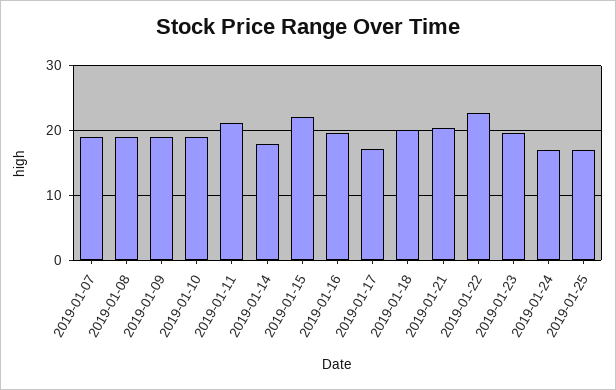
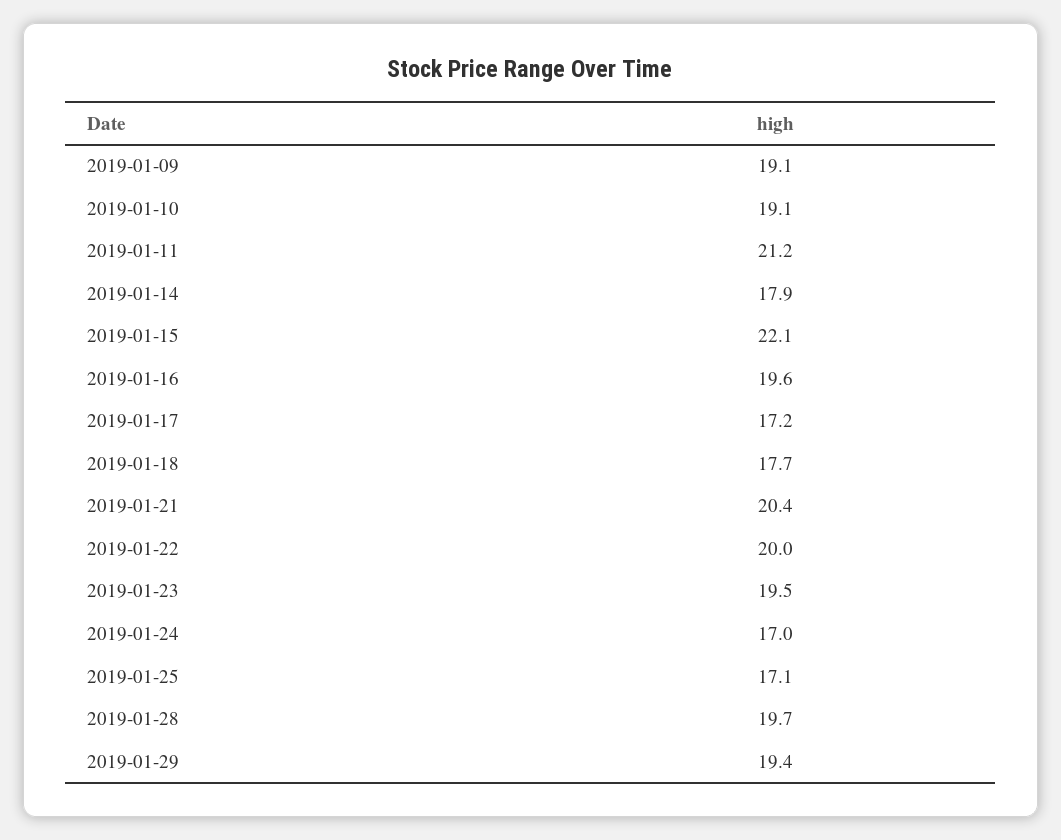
2019-01-07: 19 -> none
2019-01-08: 19 -> none
2019-01-18: 20 -> 17.7
2019-01-22: 23 -> 20
2019-01-28: none -> 19.7
2019-01-29: none -> 19.4

